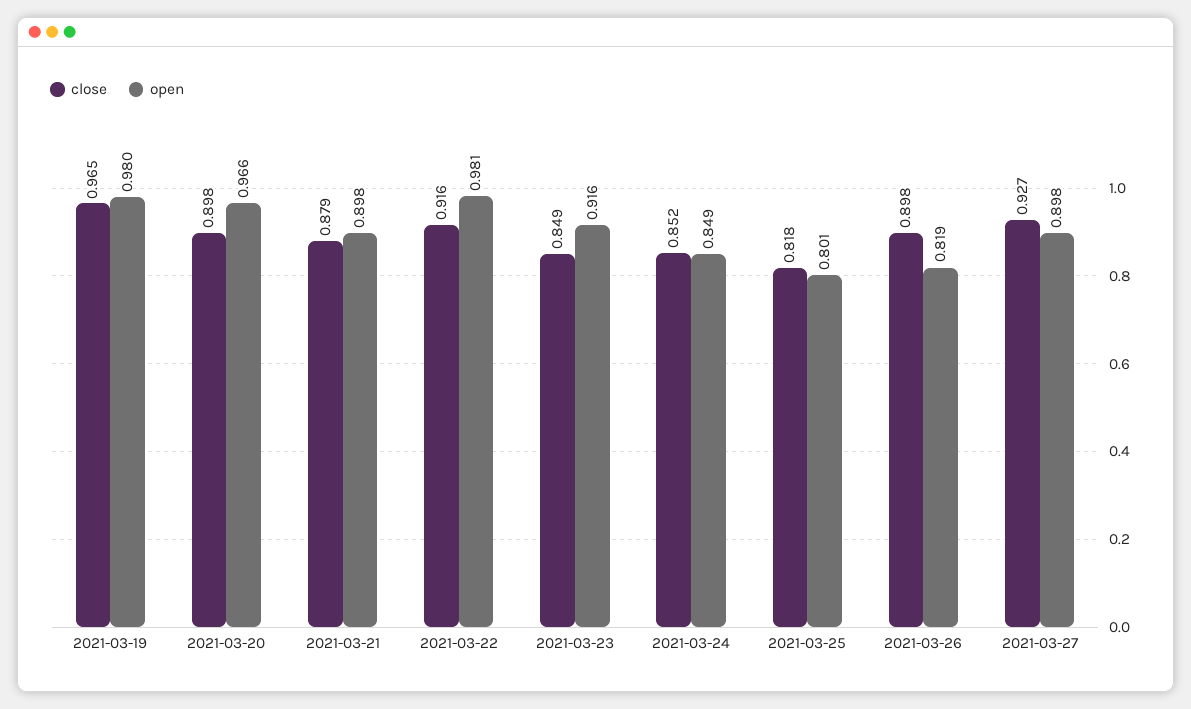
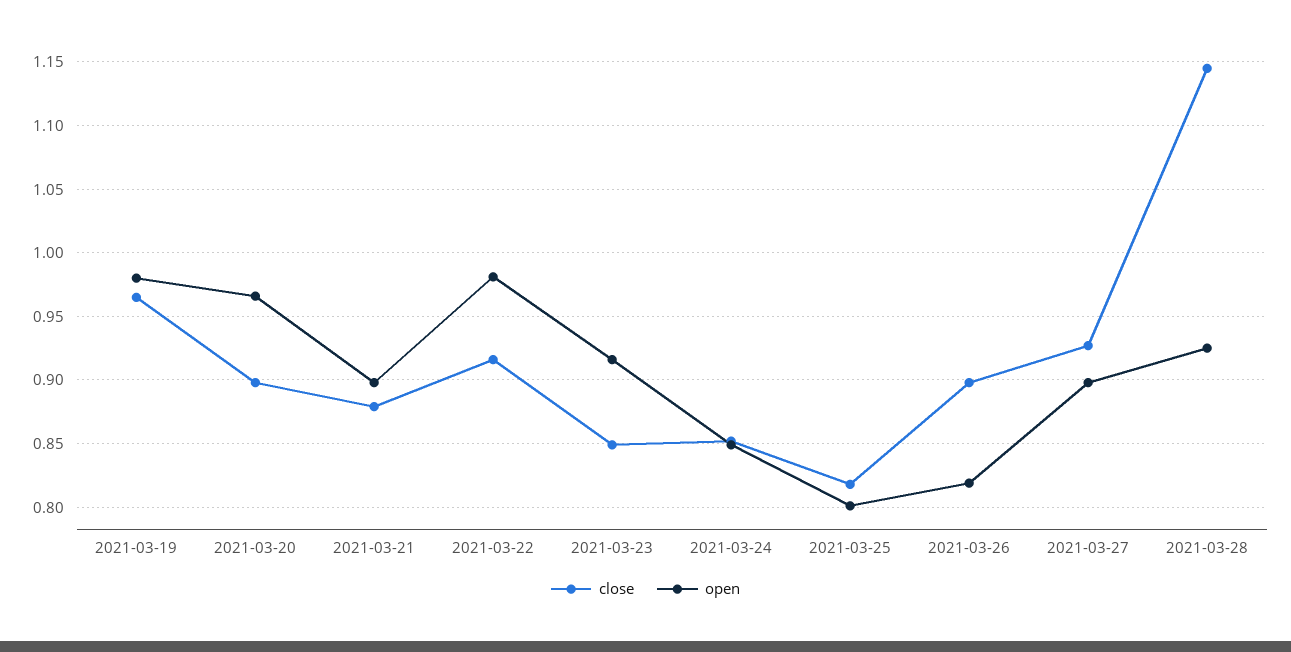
close, 2021-03-28: none -> 1.145
open, 2021-03-28: none -> 0.925

